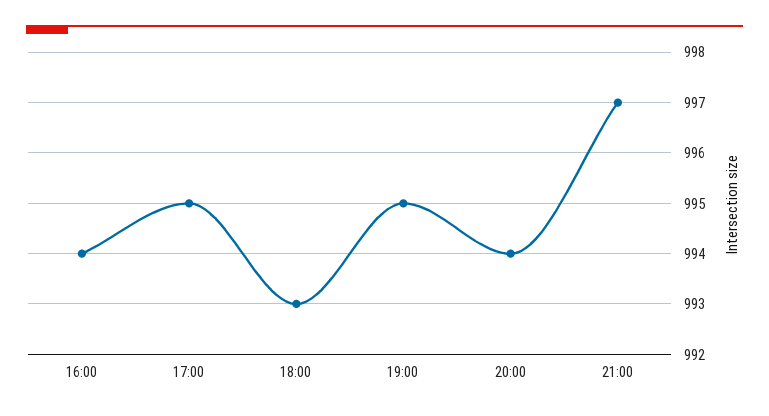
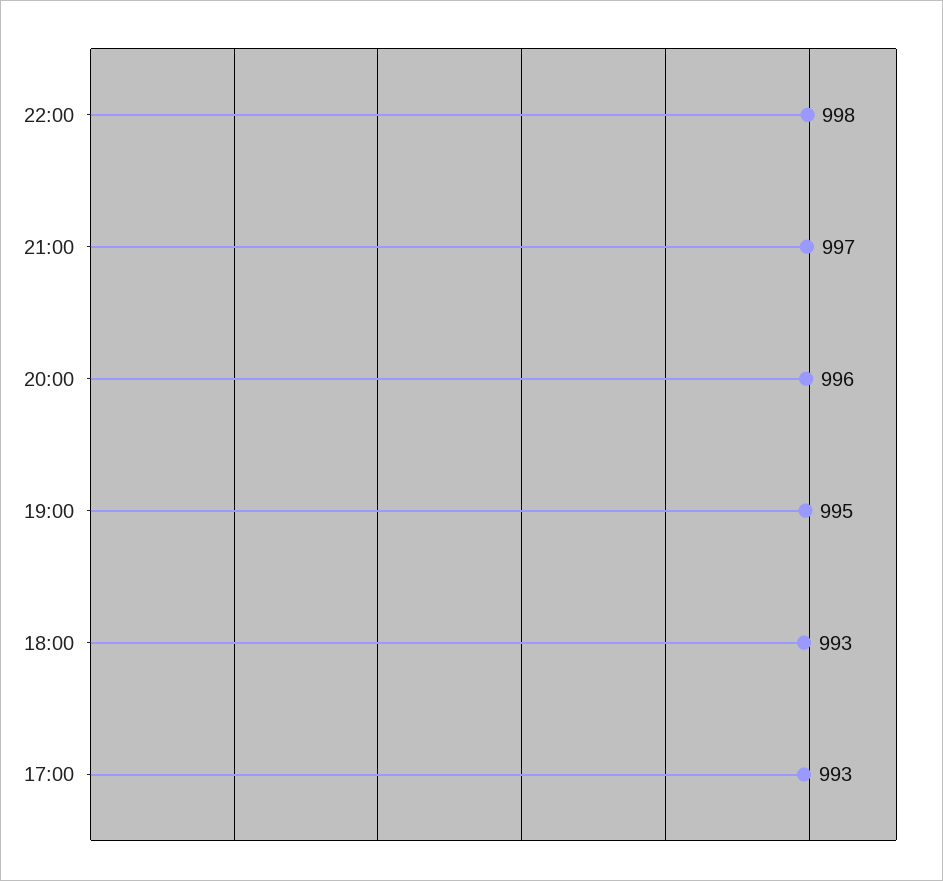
16:00: 994 -> none
17:00: 995 -> 993
20:00: 994 -> 996
22:00: none -> 998

